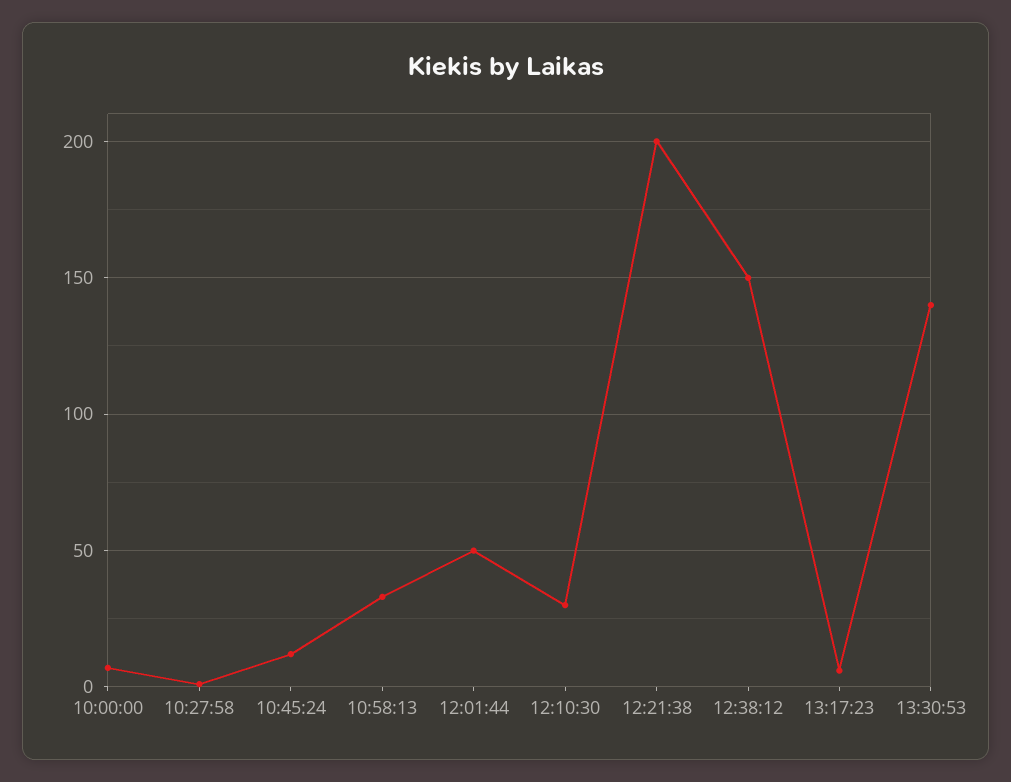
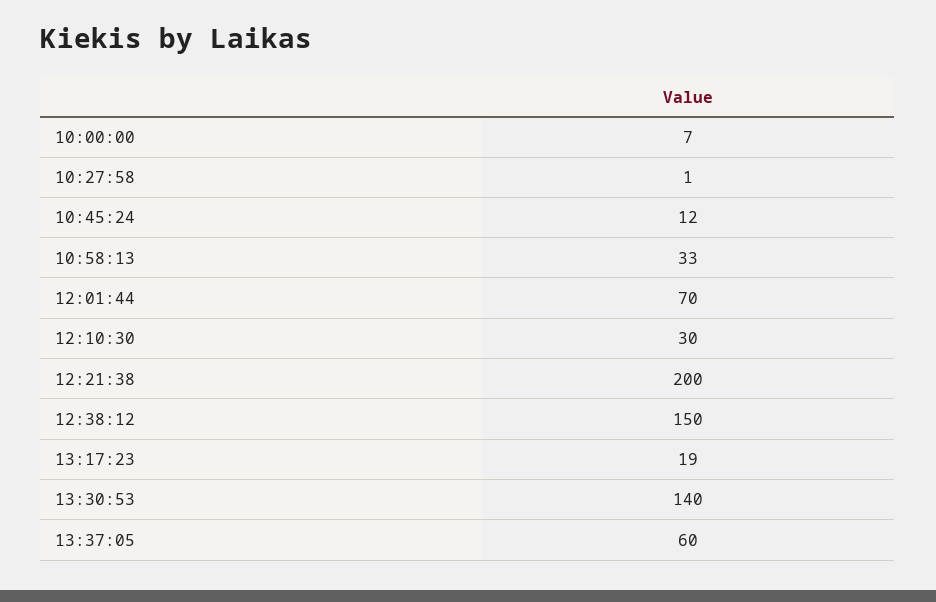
12:01:44: 50 -> 70
13:17:23: 5 -> 19
13:37:05: none -> 60

